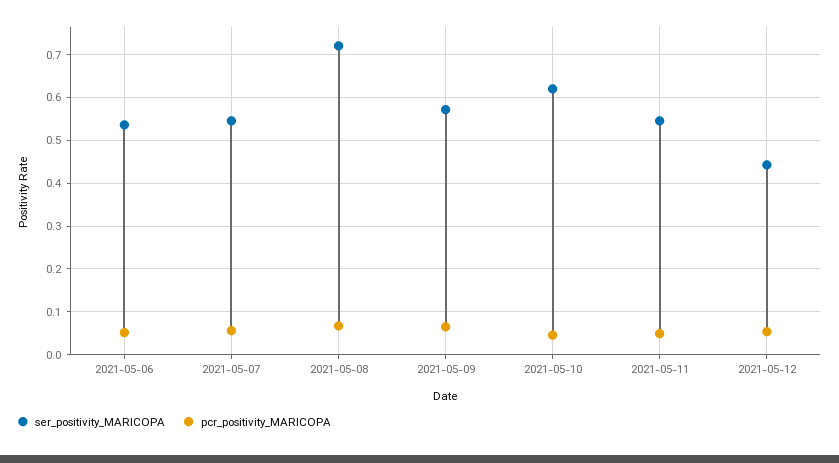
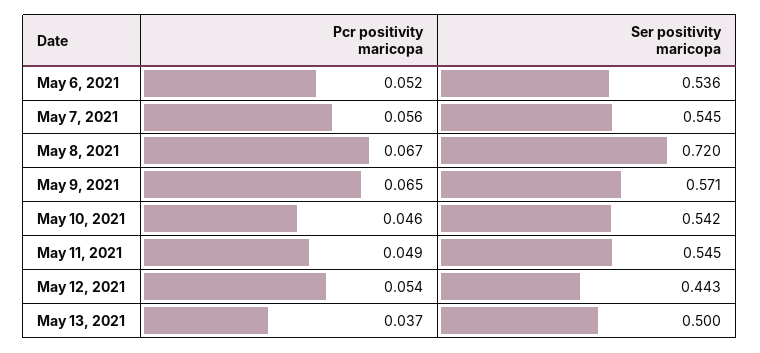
ser_positivity_MARICOPA, 2021-05-10: 0.62 -> 0.542
pcr_positivity_MARICOPA, May 13, 2021: none -> 0.037
ser_positivity_MARICOPA, May 13, 2021: none -> 0.5

